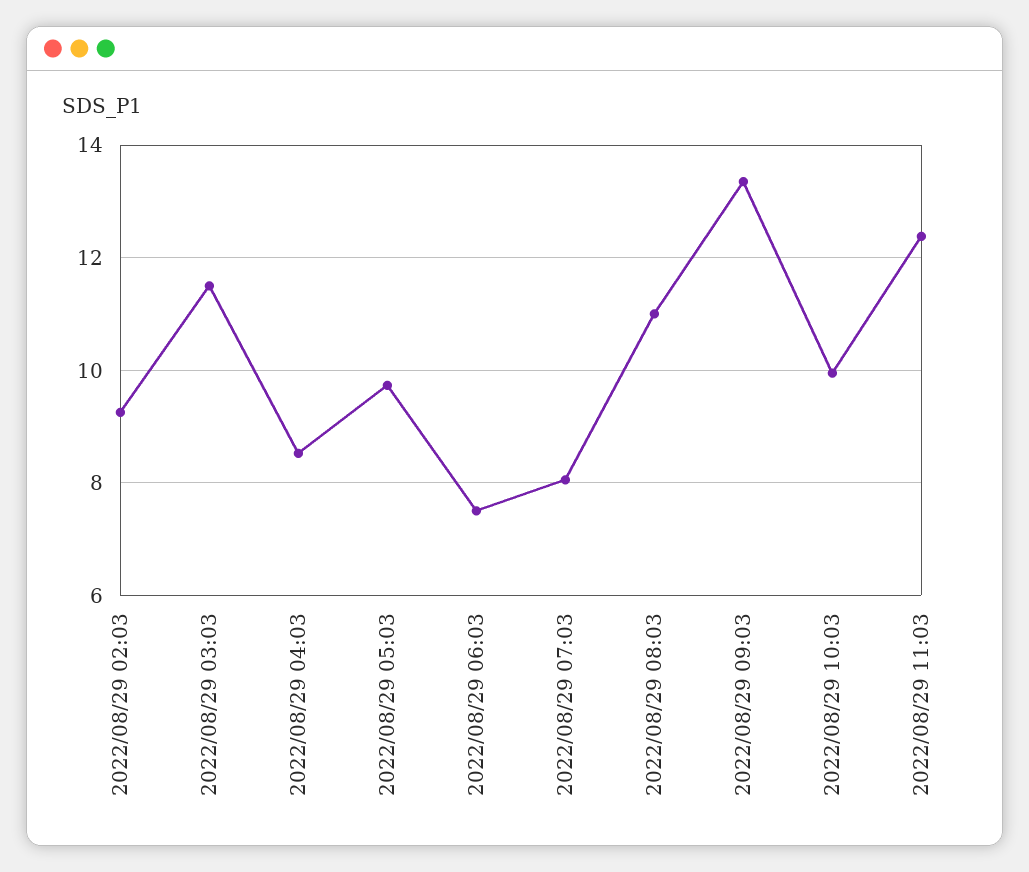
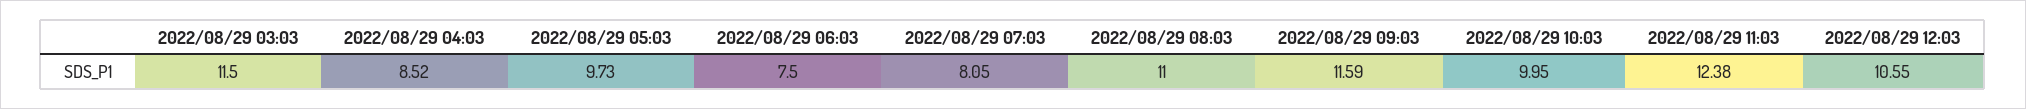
2022/08/29 02:03: 9.2 -> none
2022/08/29 09:03: 13.4 -> 11.59
2022/08/29 12:03: none -> 10.55

